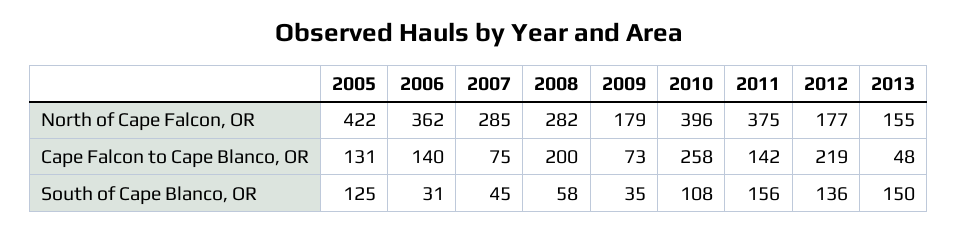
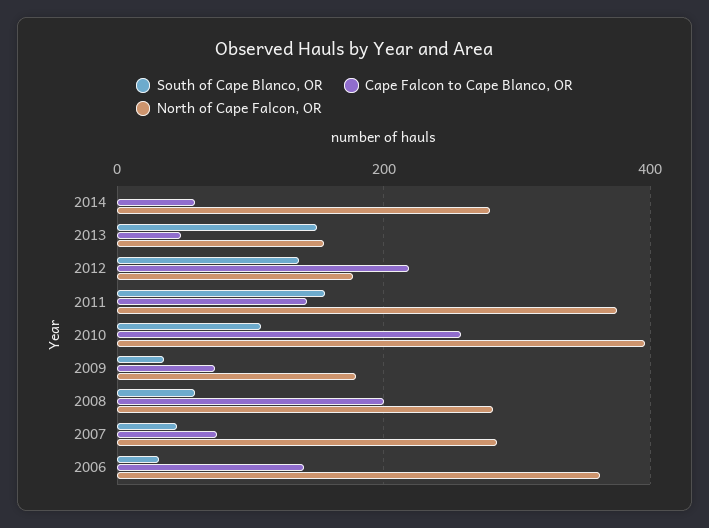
North of Cape Falcon, OR, 2005: 422 -> none
Cape Falcon to Cape Blanco, OR, 2005: 131 -> none
South of Cape Blanco, OR, 2005: 125 -> none
South of Cape Blanco, OR, 2014: none -> 0
Cape Falcon to Cape Blanco, OR, 2014: none -> 60
North of Cape Falcon, OR, 2014: none -> 280

